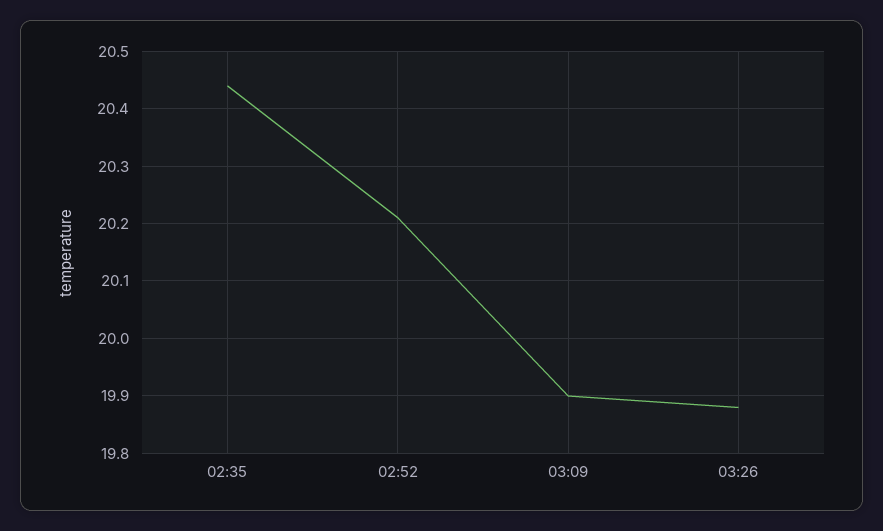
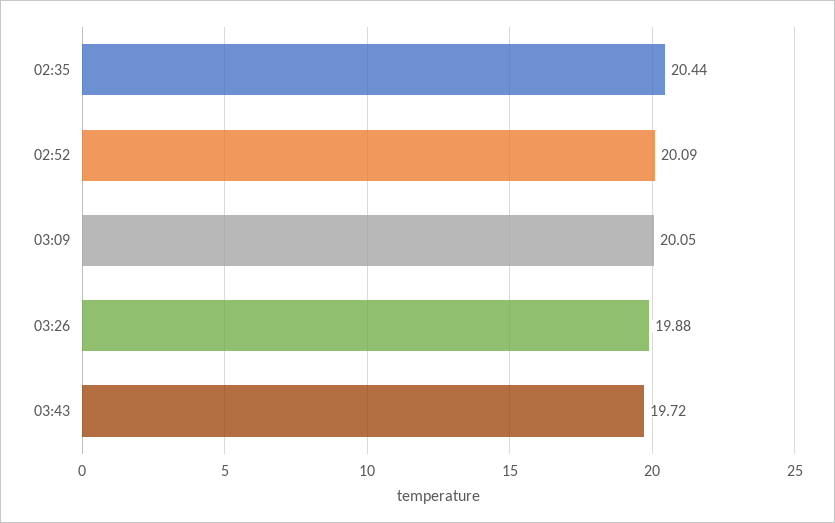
02:52: 20.2 -> 20.09
03:09: 19.9 -> 20.05
03:43: none -> 19.72

